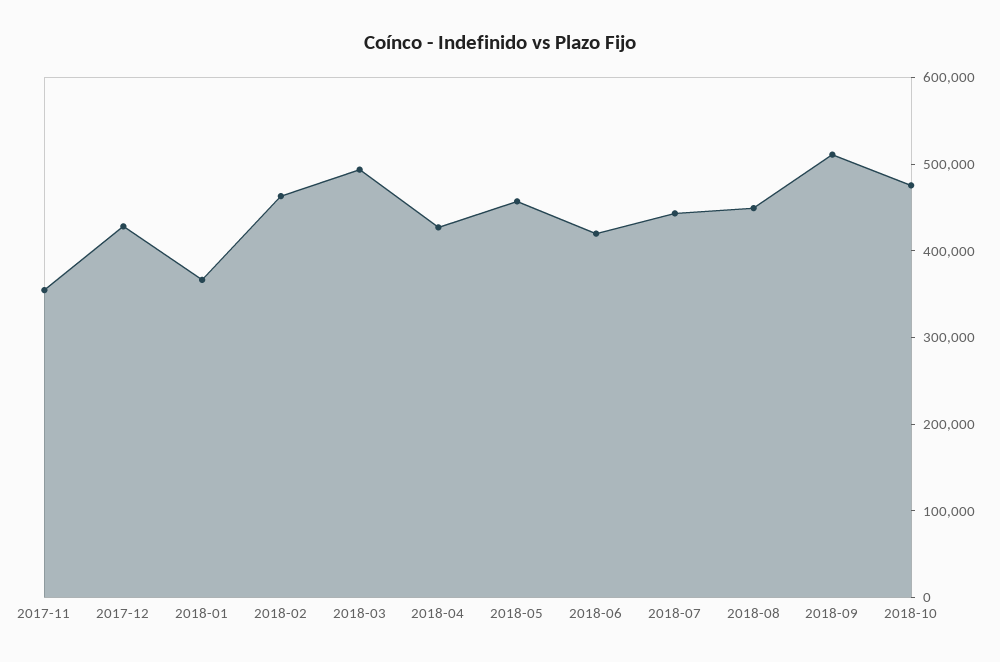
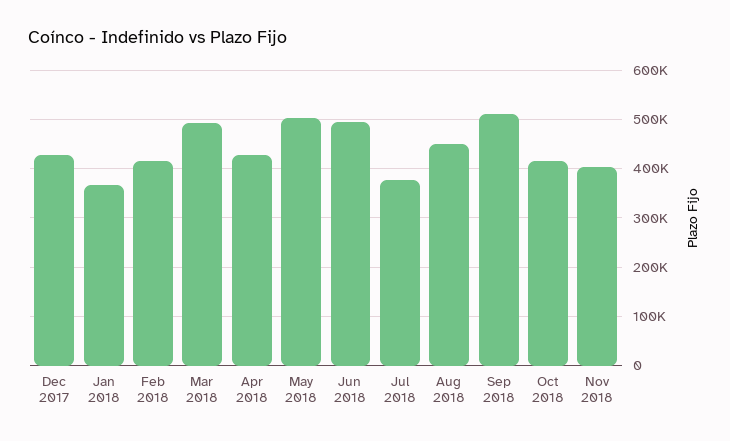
2017-11: 360000 -> none
2018-02: 460000 -> 420000
2018-05: 460000 -> 500000
2018-06: 420000 -> 500000
2018-07: 440000 -> 380000
2018-10: 480000 -> 420000
Nov 2018: none -> 400000

